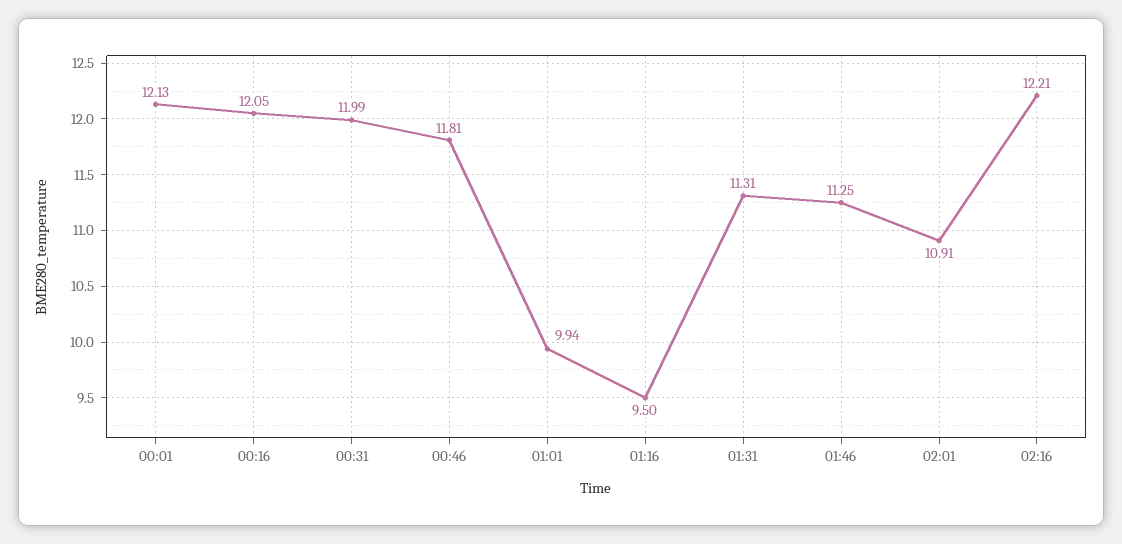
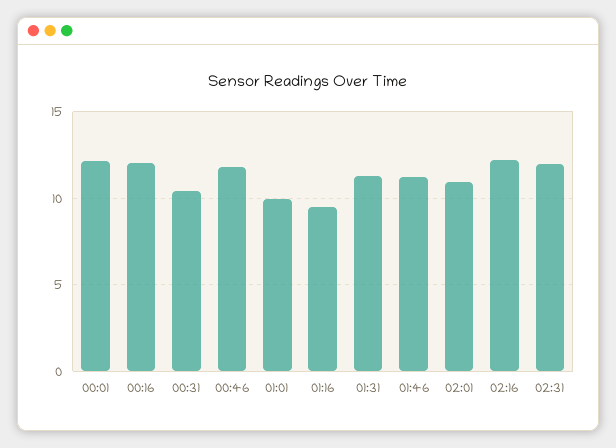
00:31: 11.99 -> 10.5
02:31: none -> 12

